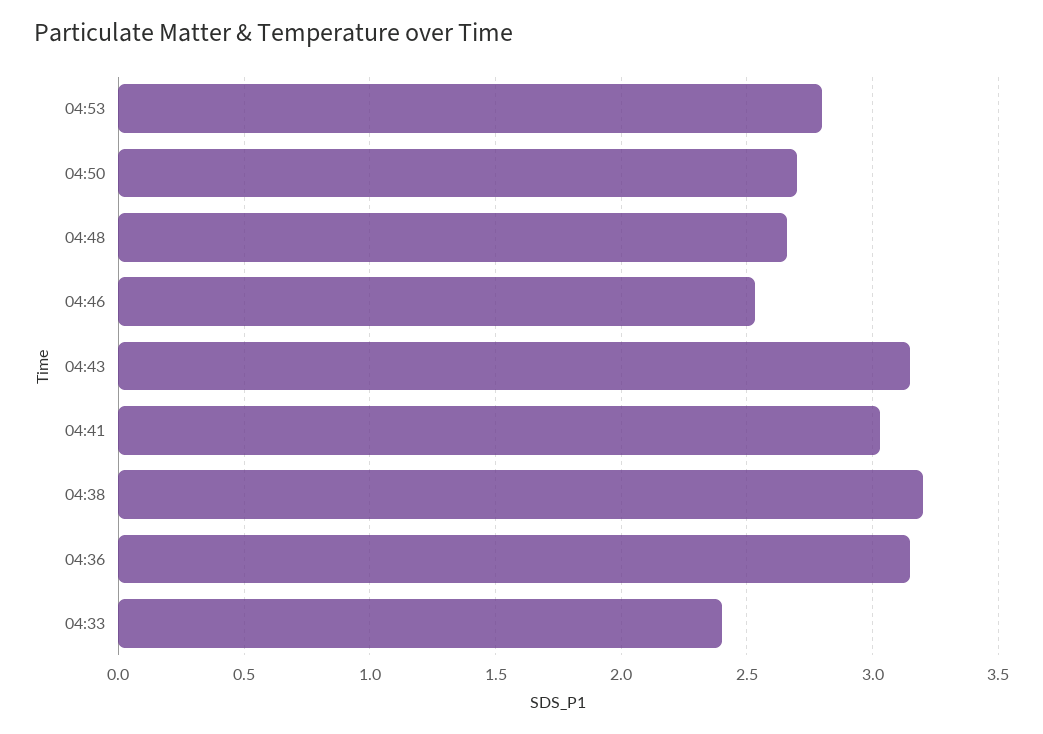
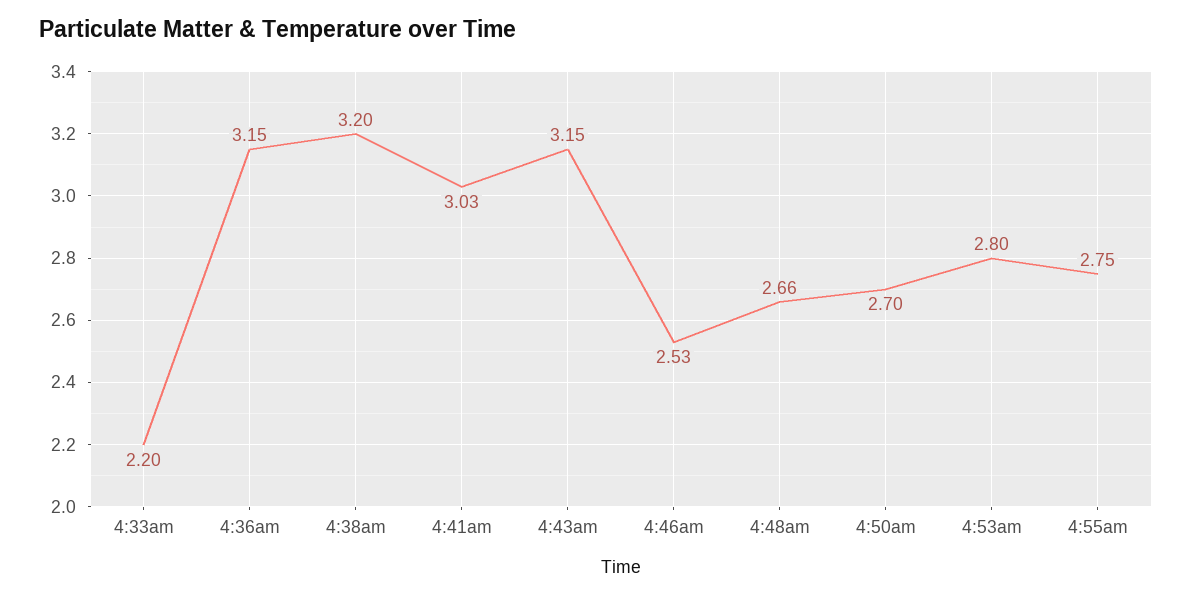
04:33: 2.4 -> 2.2
4:55am: none -> 2.75

